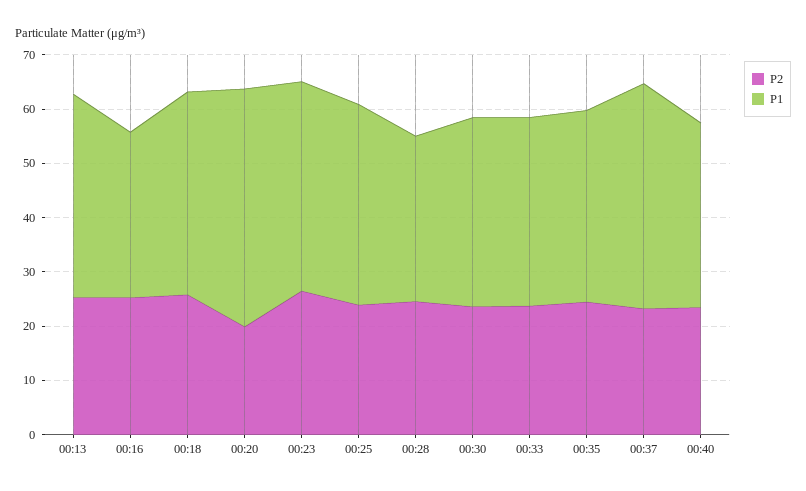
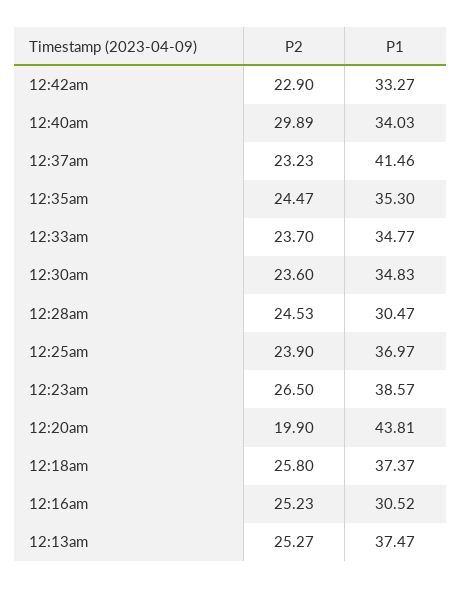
P2, 00:40: 24 -> 29.89
P2, 12:42am: none -> 22.9
P1, 12:42am: none -> 33.27

